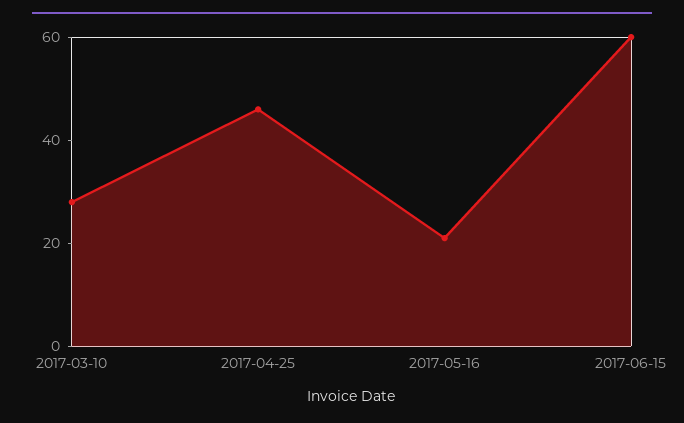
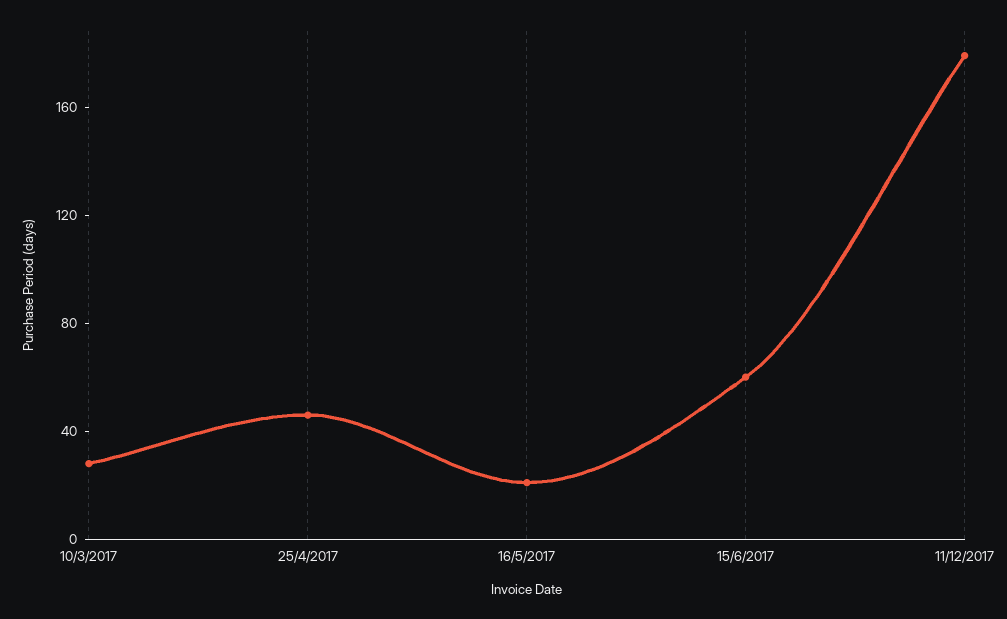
11/12/2017: none -> 180

